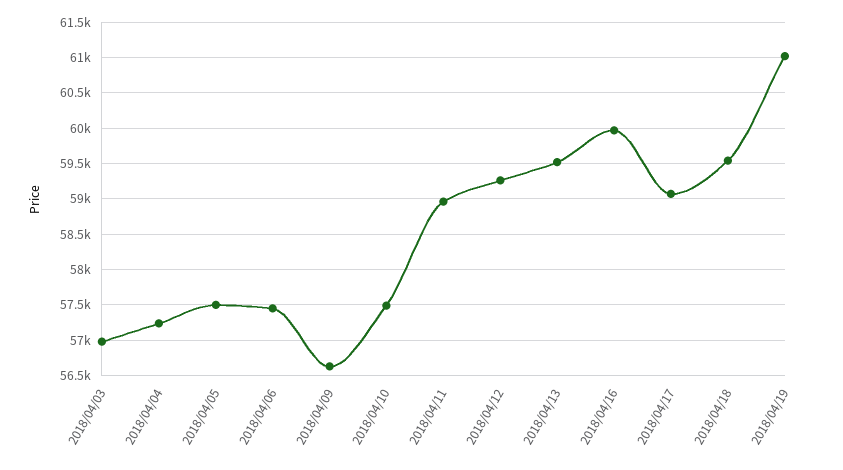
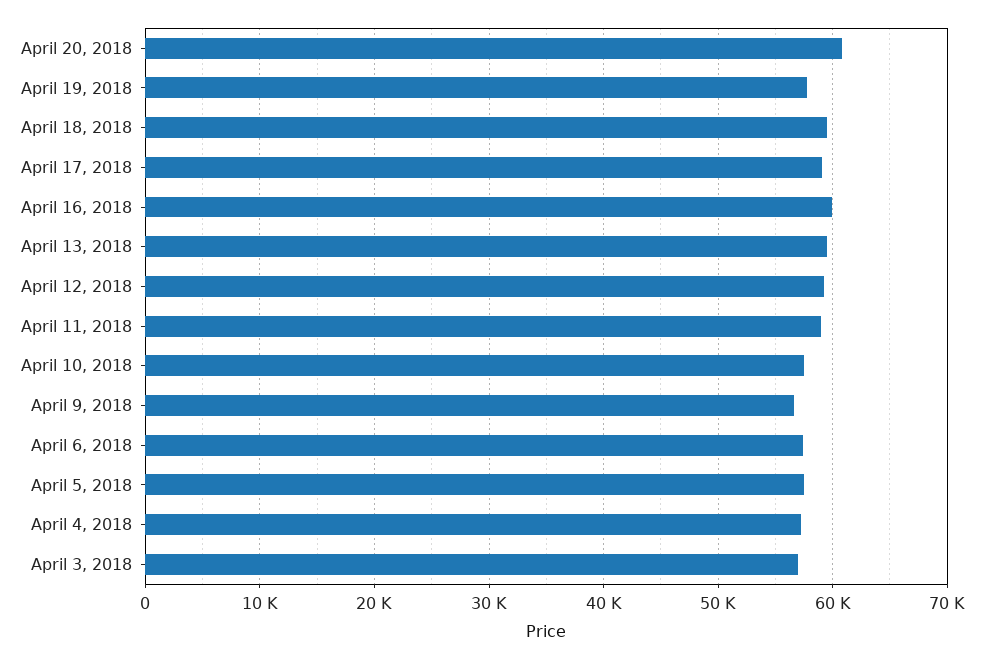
2018/04/19: 61000 -> 58000
April 20, 2018: none -> 61000

